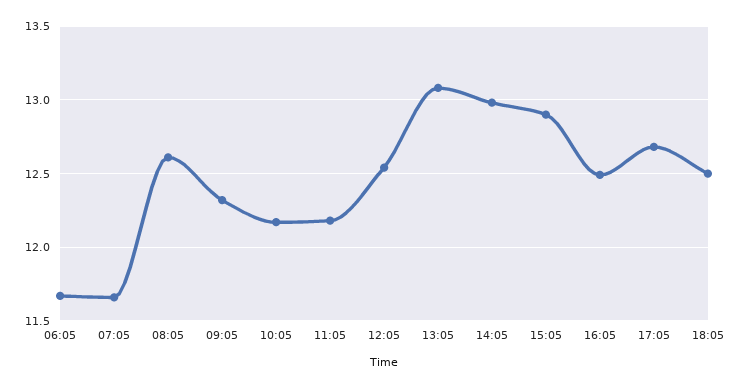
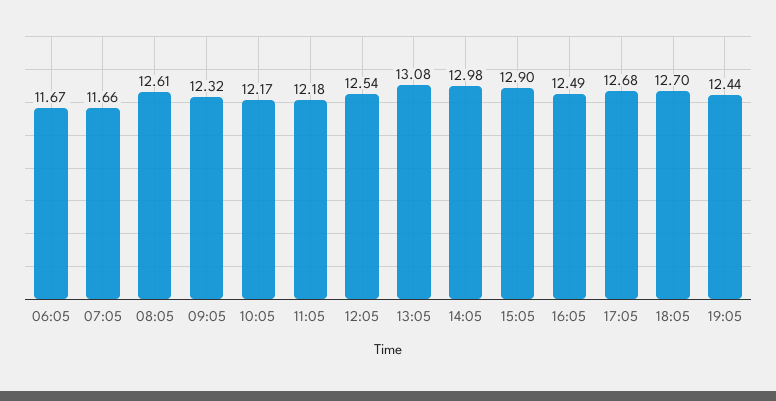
18:05: 12.5 -> 12.7
19:05: none -> 12.44

